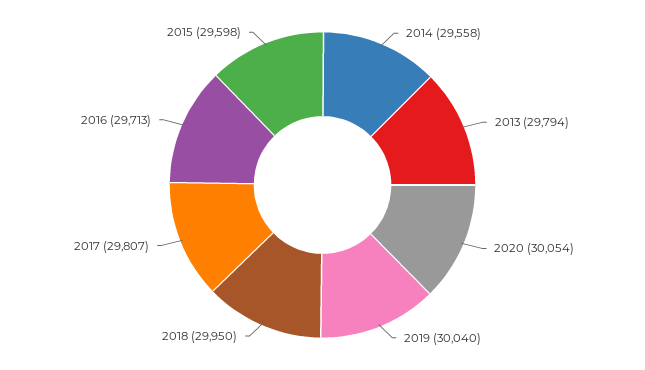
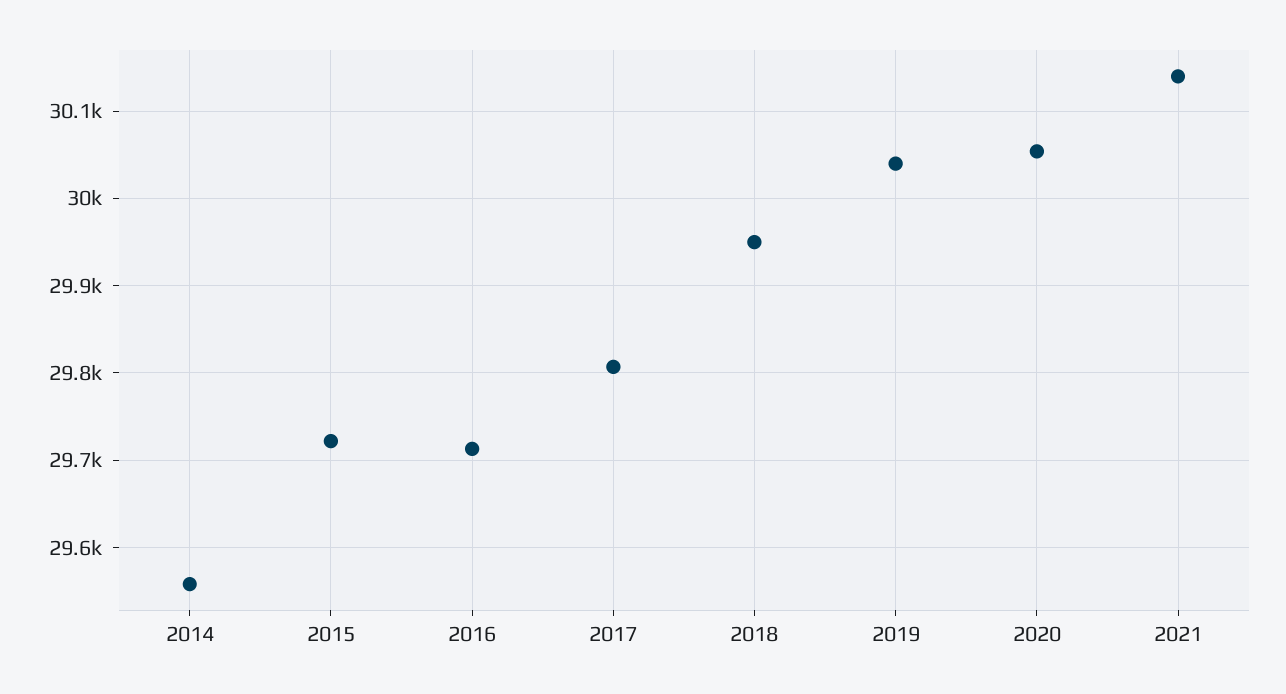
2013: 29794 -> none
2015: 29598 -> 29720
2021: none -> 30140

